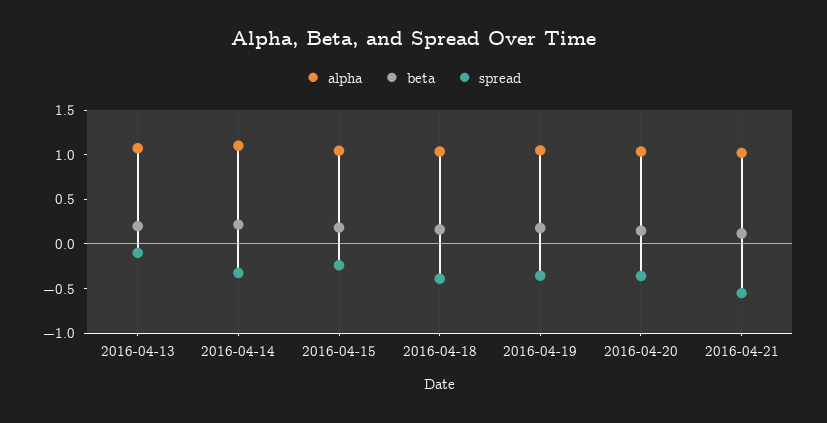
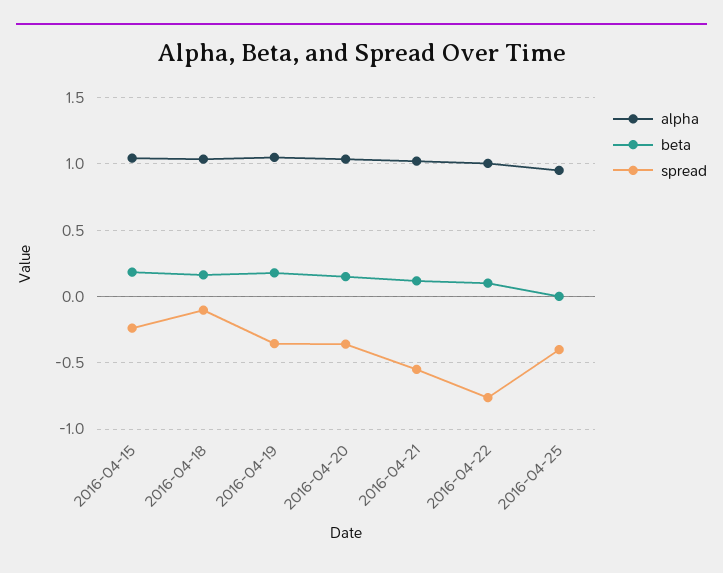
alpha, 2016-04-13: 1.1 -> none
beta, 2016-04-13: 0.2 -> none
spread, 2016-04-13: -0.1 -> none
alpha, 2016-04-14: 1.1 -> none
beta, 2016-04-14: 0.2 -> none
spread, 2016-04-14: -0.3 -> none
spread, 2016-04-18: -0.4 -> -0.1
alpha, 2016-04-22: none -> 1
beta, 2016-04-22: none -> 0.1
spread, 2016-04-22: none -> -0.75
alpha, 2016-04-25: none -> 0.95
beta, 2016-04-25: none -> 0
spread, 2016-04-25: none -> -0.4

